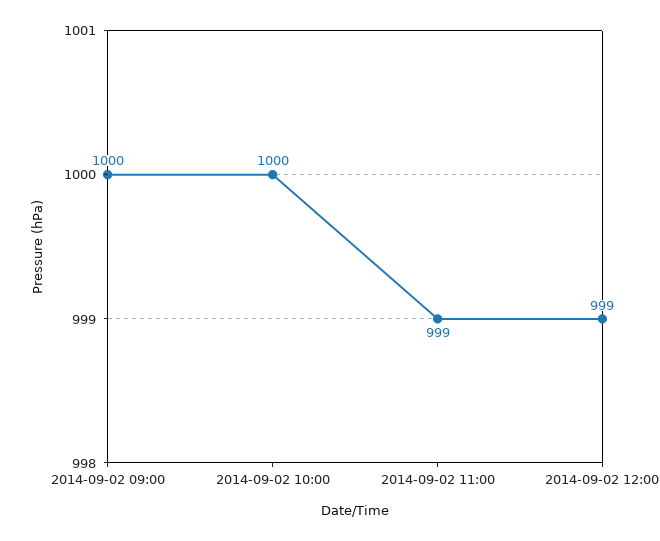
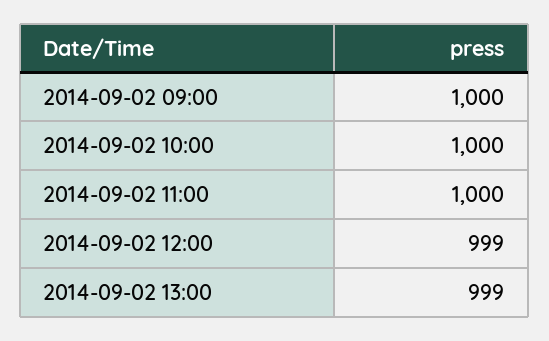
2014-09-02 11:00: 999 -> 1000
2014-09-02 13:00: none -> 999

